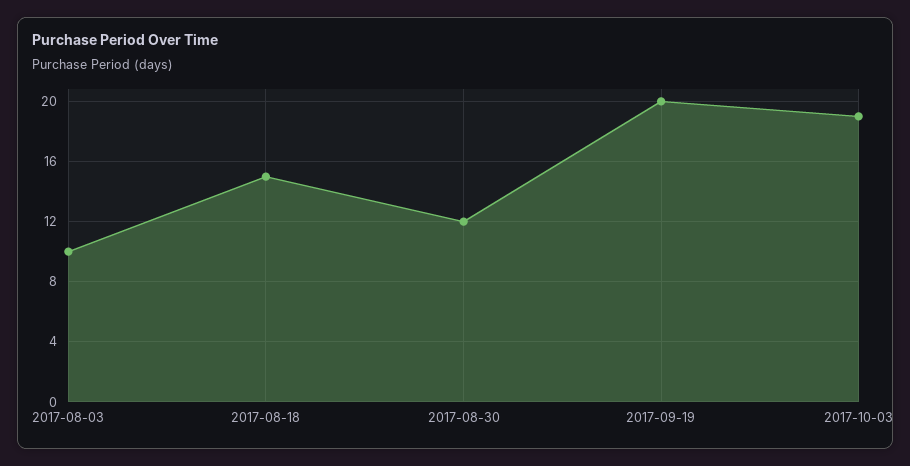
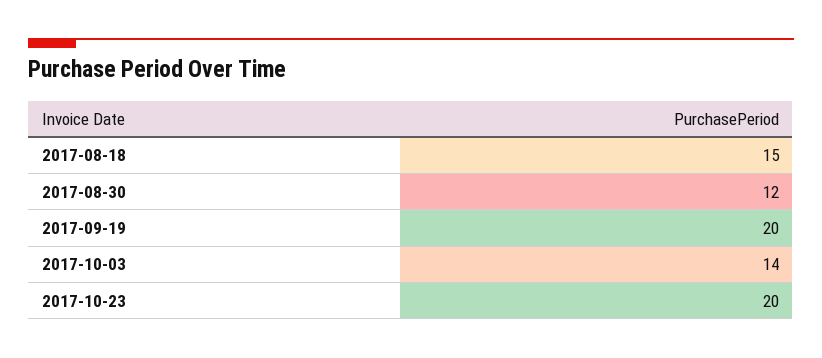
2017-08-03: 10 -> none
2017-10-03: 19 -> 14
2017-10-23: none -> 20

